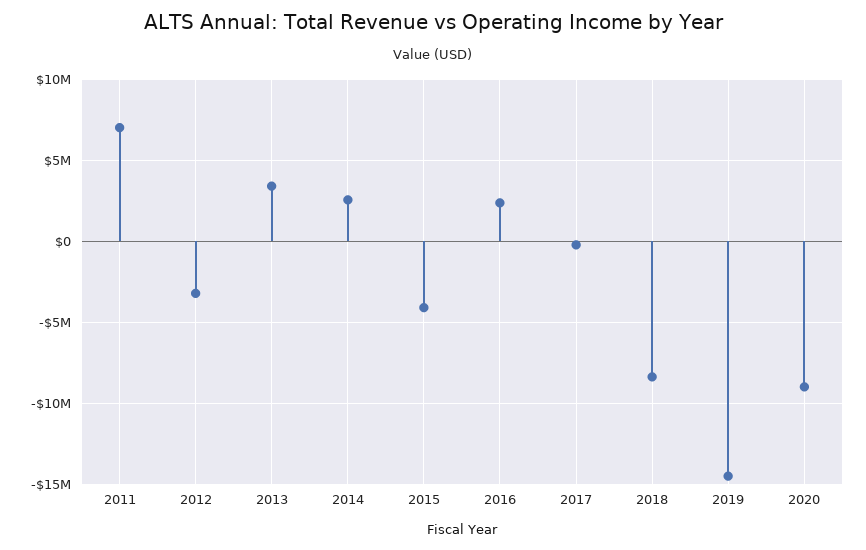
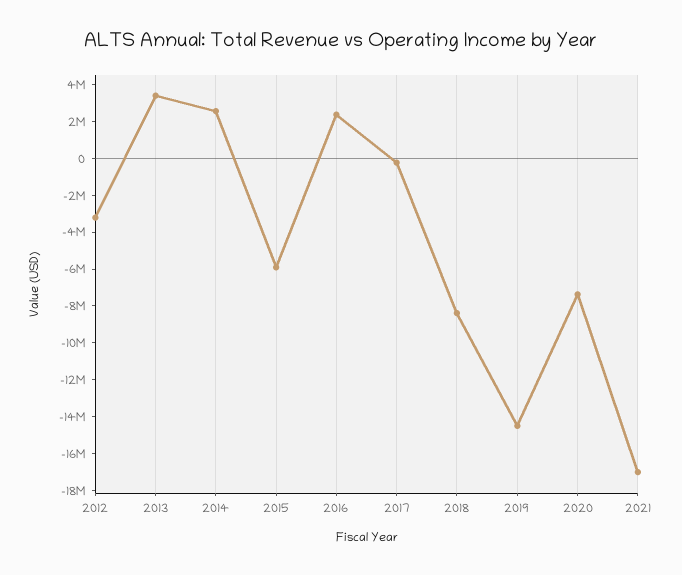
2011: 7000000 -> none
2015: -4000000 -> -6000000
2020: -9000000 -> -7500000
2021: none -> -17000000

